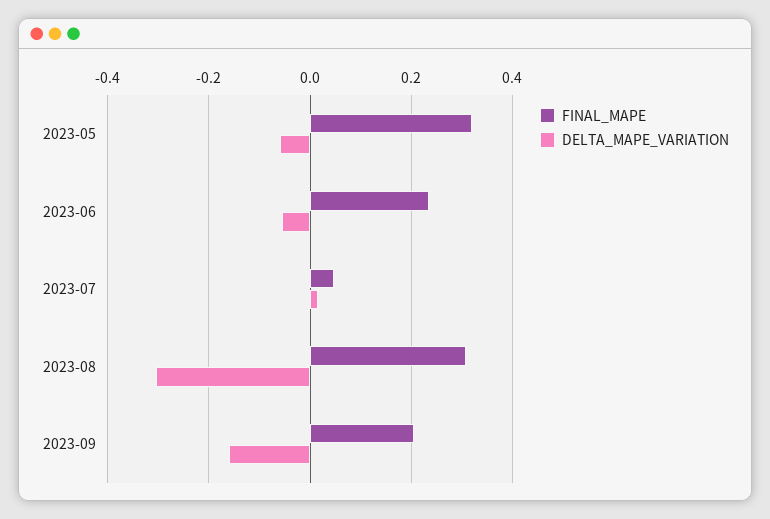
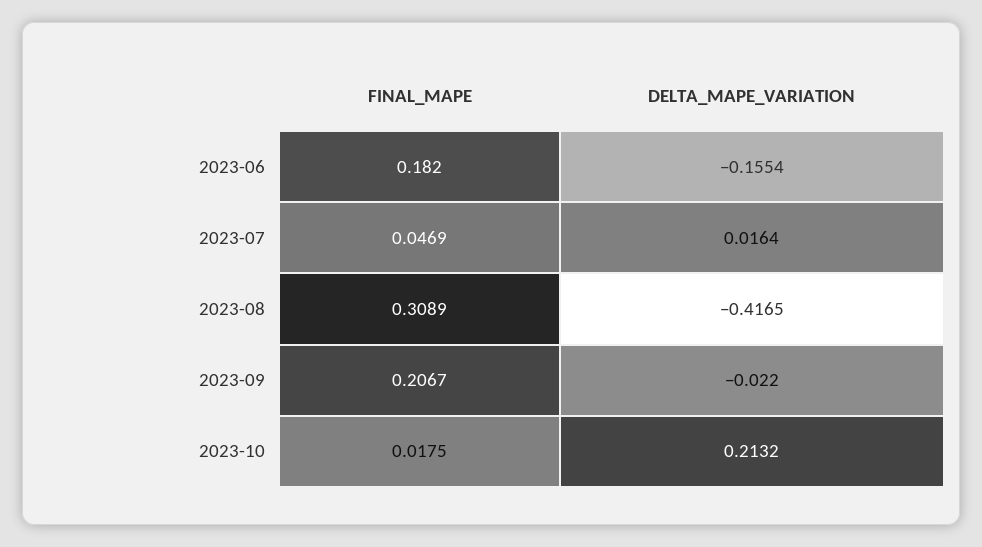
FINAL_MAPE, 2023-05: 0.32 -> none
DELTA_MAPE_VARIATION, 2023-05: -0.06 -> none
FINAL_MAPE, 2023-06: 0.24 -> 0.182
DELTA_MAPE_VARIATION, 2023-06: -0.06 -> -0.1554
DELTA_MAPE_VARIATION, 2023-08: -0.3 -> -0.4165
DELTA_MAPE_VARIATION, 2023-09: -0.16 -> -0.022
FINAL_MAPE, 2023-10: none -> 0.0175
DELTA_MAPE_VARIATION, 2023-10: none -> 0.2132

